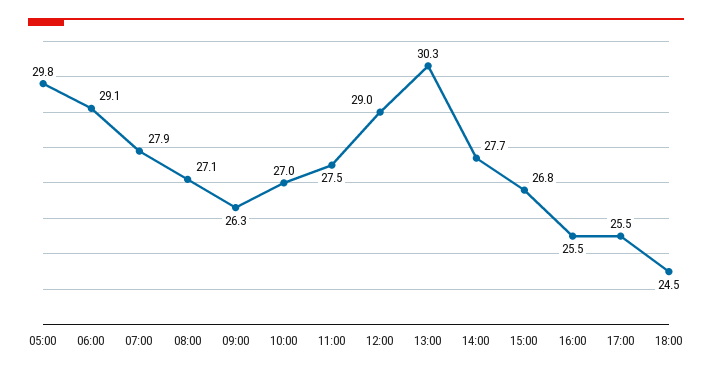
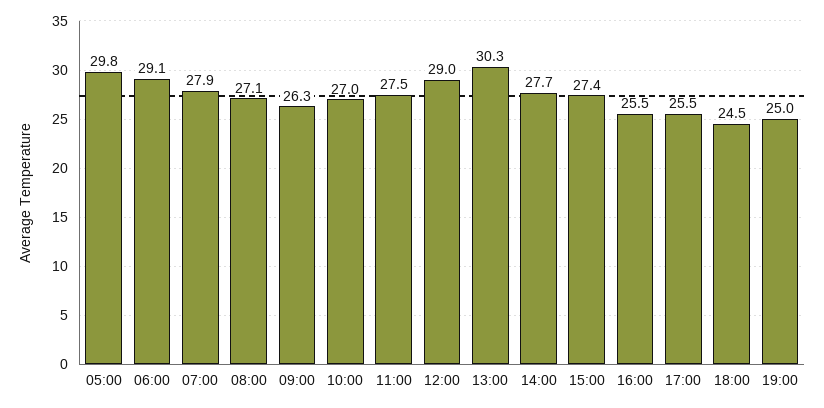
15:00: 26.8 -> 27.4
19:00: none -> 25

